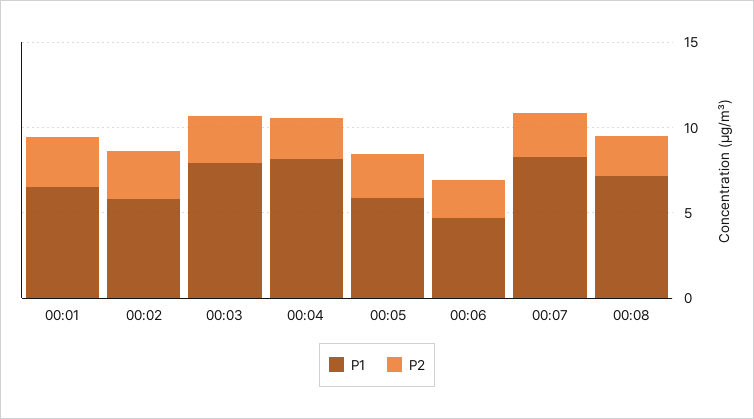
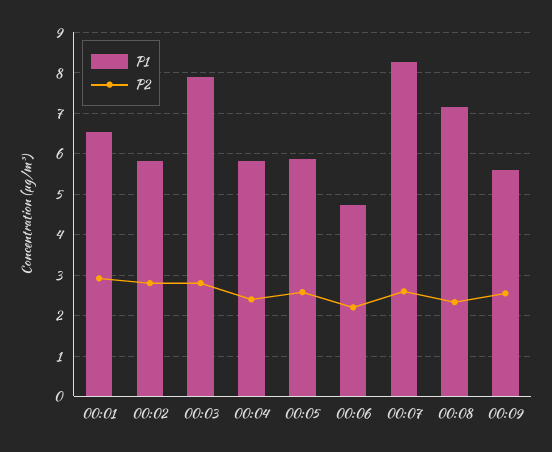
P1, 00:04: 8 -> 5.8
P1, 00:09: none -> 5.6
P2, 00:09: none -> 2.6

